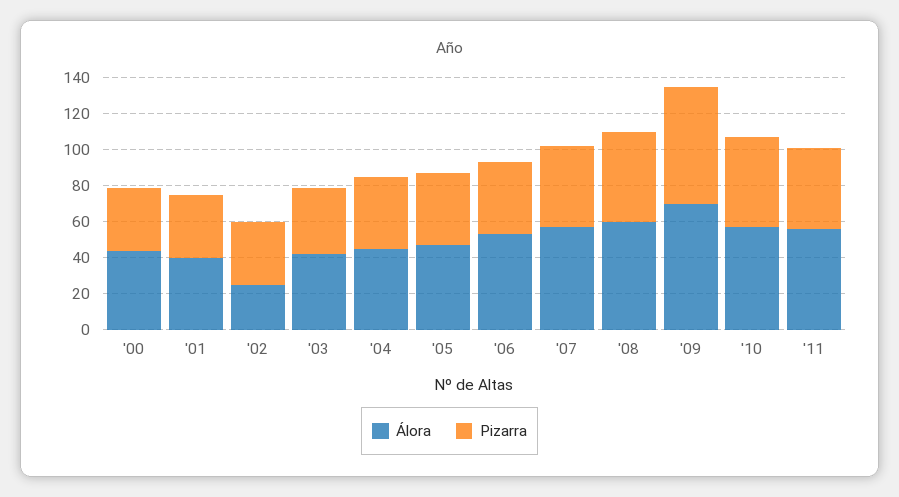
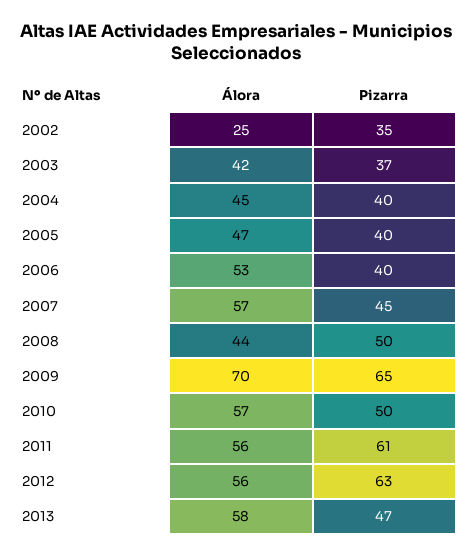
Álora, '00: 45 -> none
Pizarra, '00: 35 -> none
Álora, '01: 40 -> none
Pizarra, '01: 35 -> none
Álora, '08: 60 -> 44
Pizarra, '11: 45 -> 61
Álora, 2012: none -> 56
Pizarra, 2012: none -> 63
Álora, 2013: none -> 58
Pizarra, 2013: none -> 47

